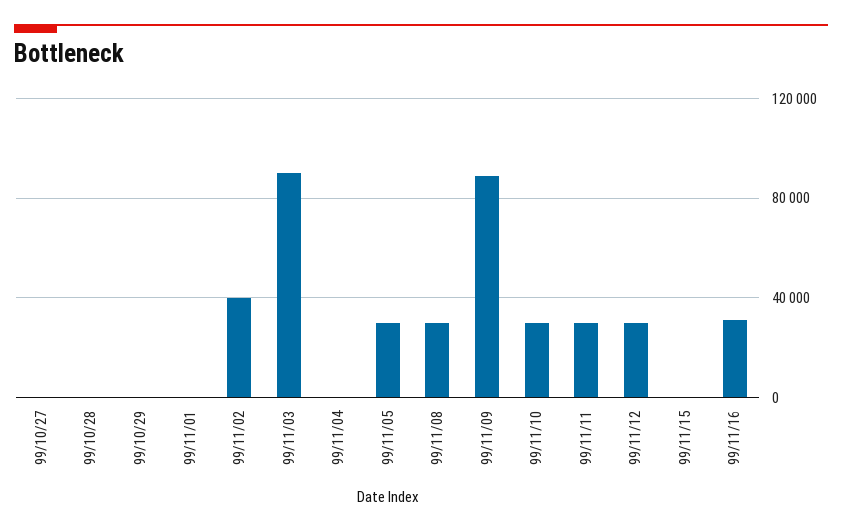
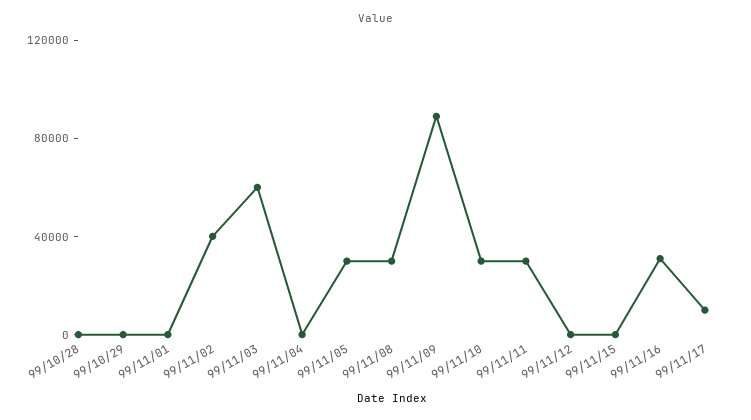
99/10/27: 0 -> none
99/11/03: 90000 -> 60000
99/11/12: 30000 -> 0
99/11/17: none -> 10000

